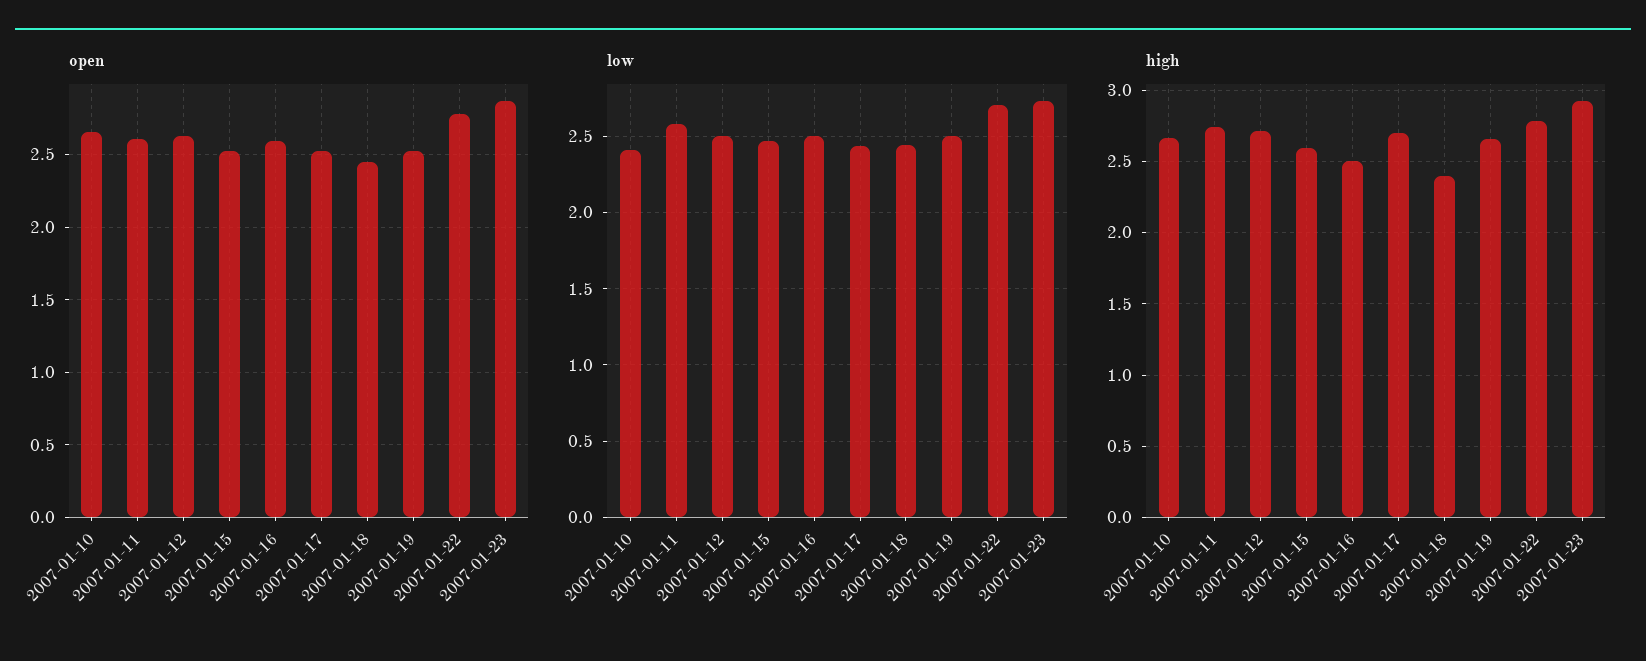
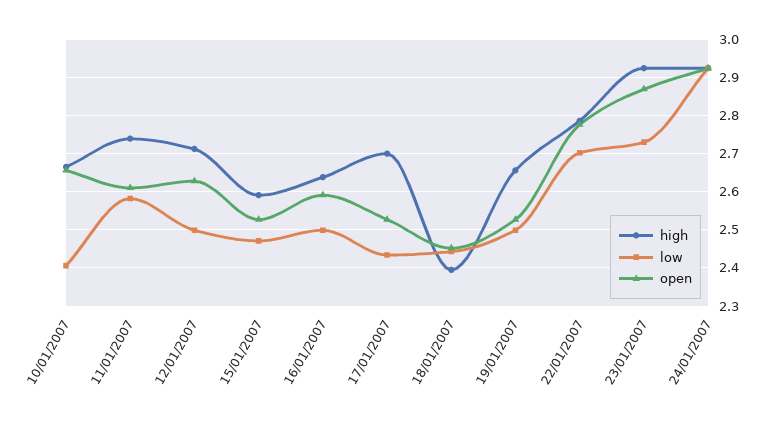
high, 2007-01-16: 2.5 -> 2.64
high, 24/01/2007: none -> 2.92
low, 24/01/2007: none -> 2.92
open, 24/01/2007: none -> 2.92

